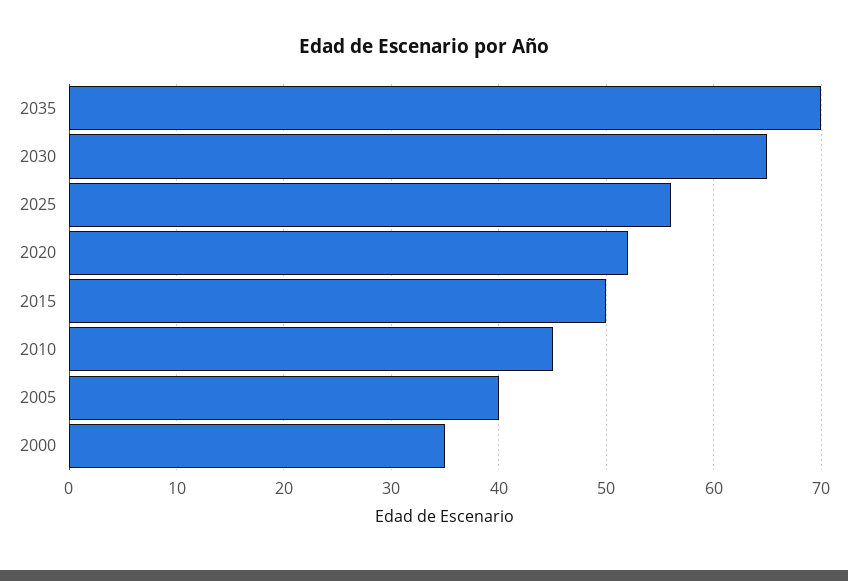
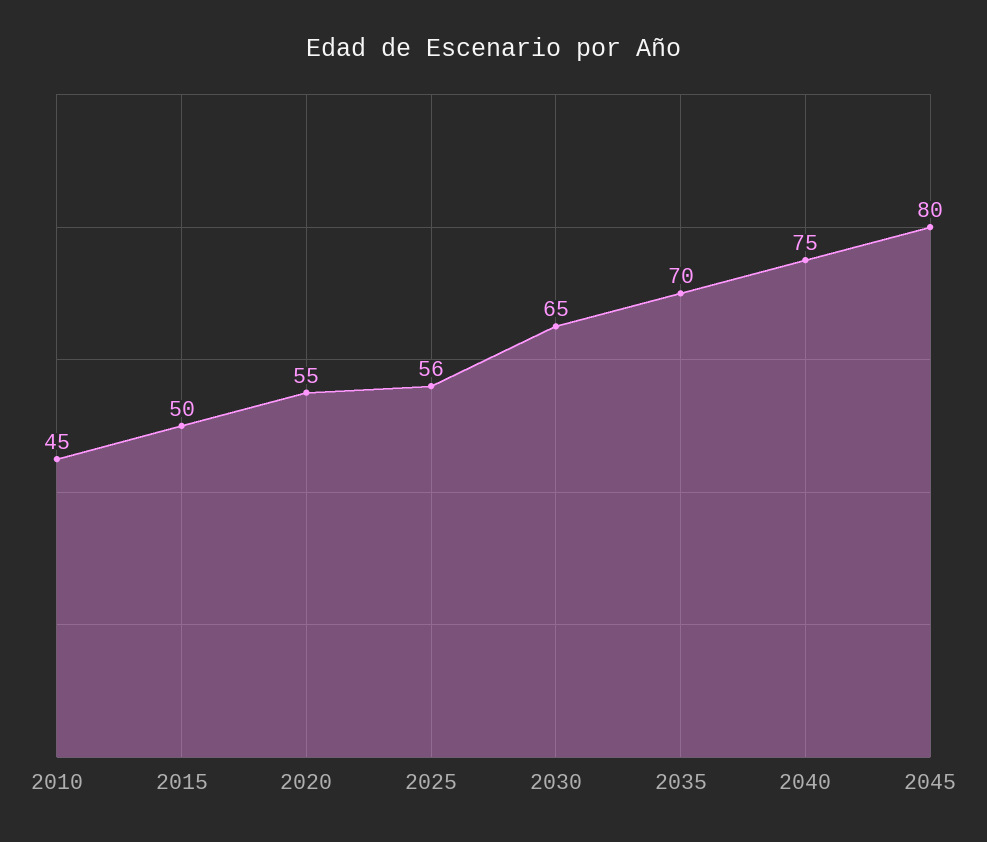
2020: 52 -> 55
2005: 40 -> none
2000: 35 -> none
2040: none -> 75
2045: none -> 80

